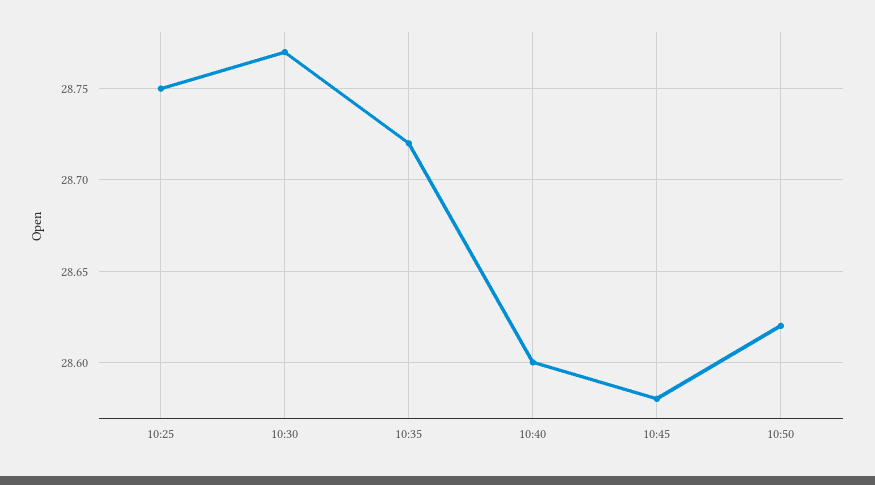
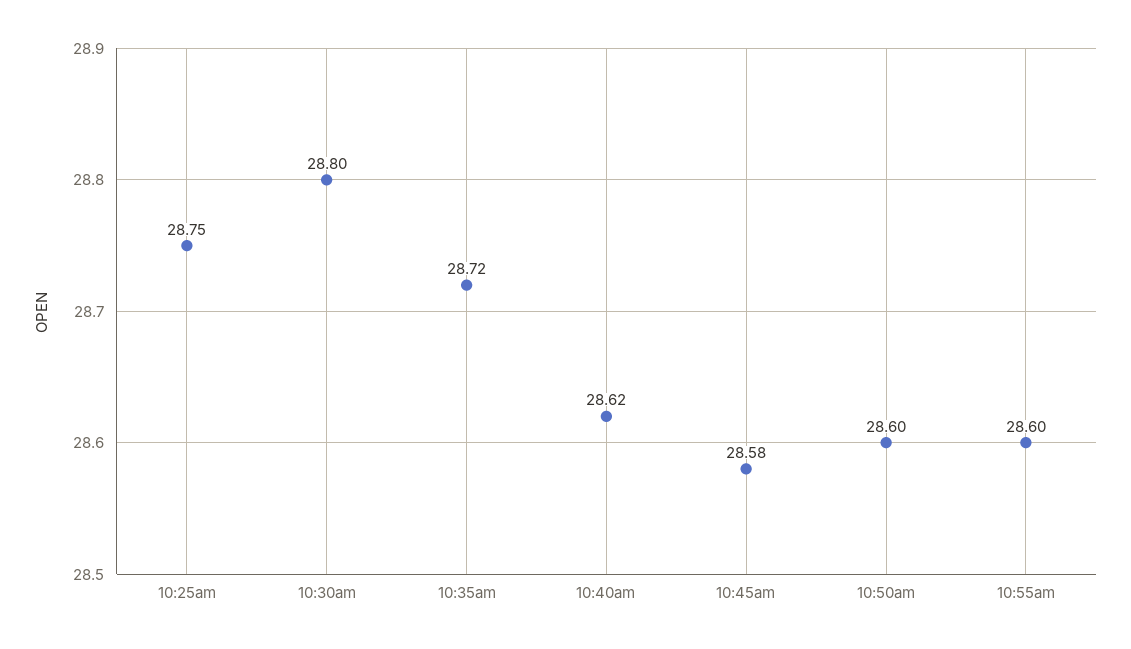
10:30: 28.77 -> 28.8
10:40: 28.6 -> 28.62
10:50: 28.62 -> 28.6
10:55am: none -> 28.6

